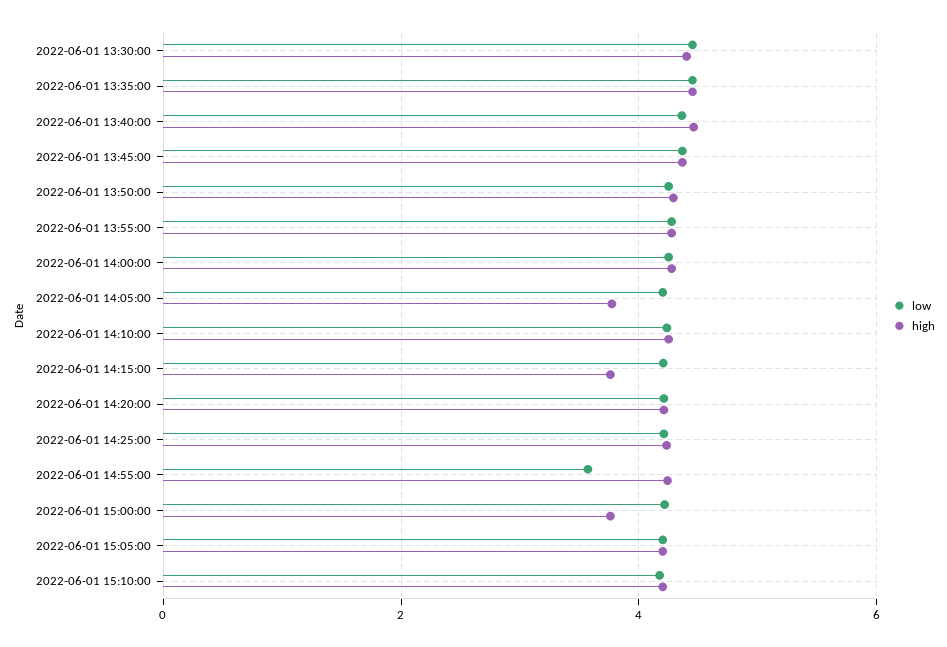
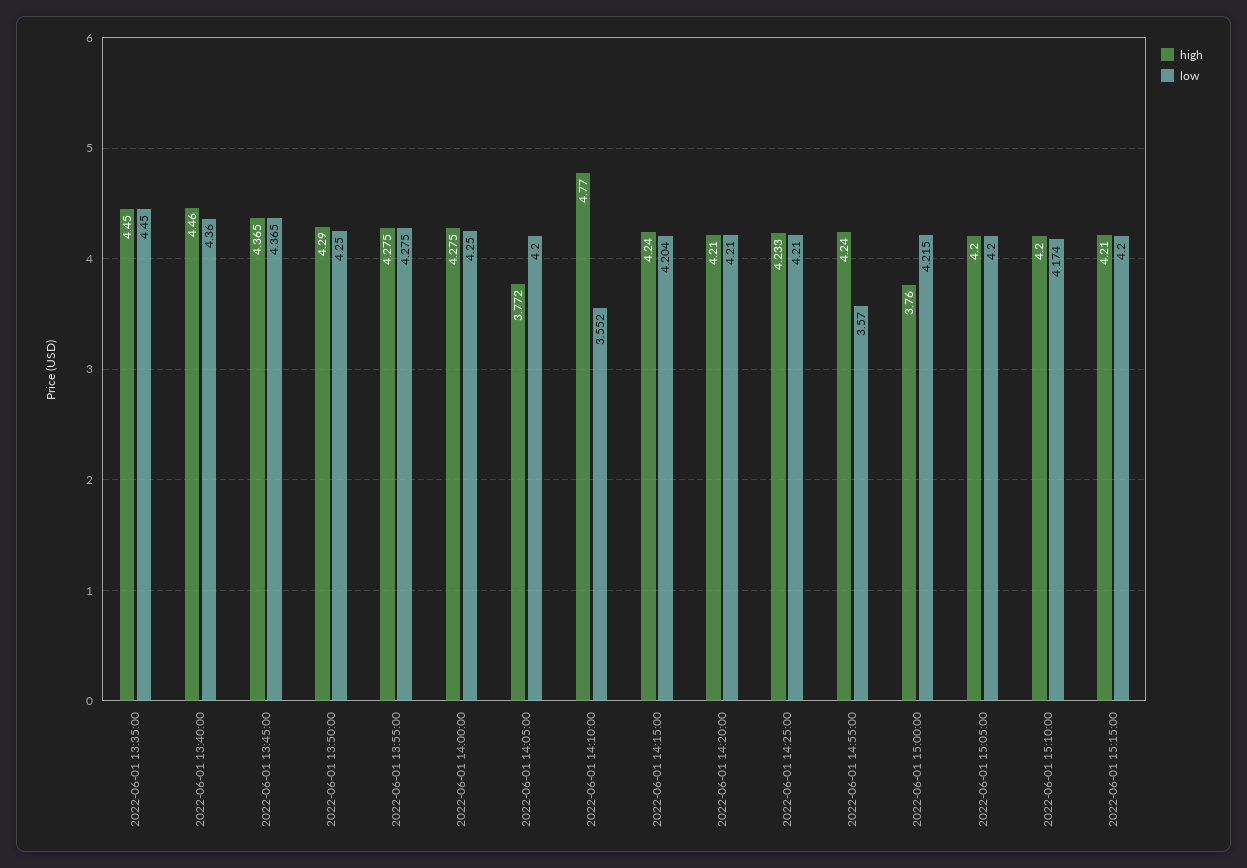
low, 2022-06-01 13:30:00: 4.4 -> none
high, 2022-06-01 13:30:00: 4.4 -> none
low, 2022-06-01 14:10:00: 4.2 -> 3.552
high, 2022-06-01 14:10:00: 4.2 -> 4.77
high, 2022-06-01 14:15:00: 3.8 -> 4.24
high, 2022-06-01 15:15:00: none -> 4.21
low, 2022-06-01 15:15:00: none -> 4.2

